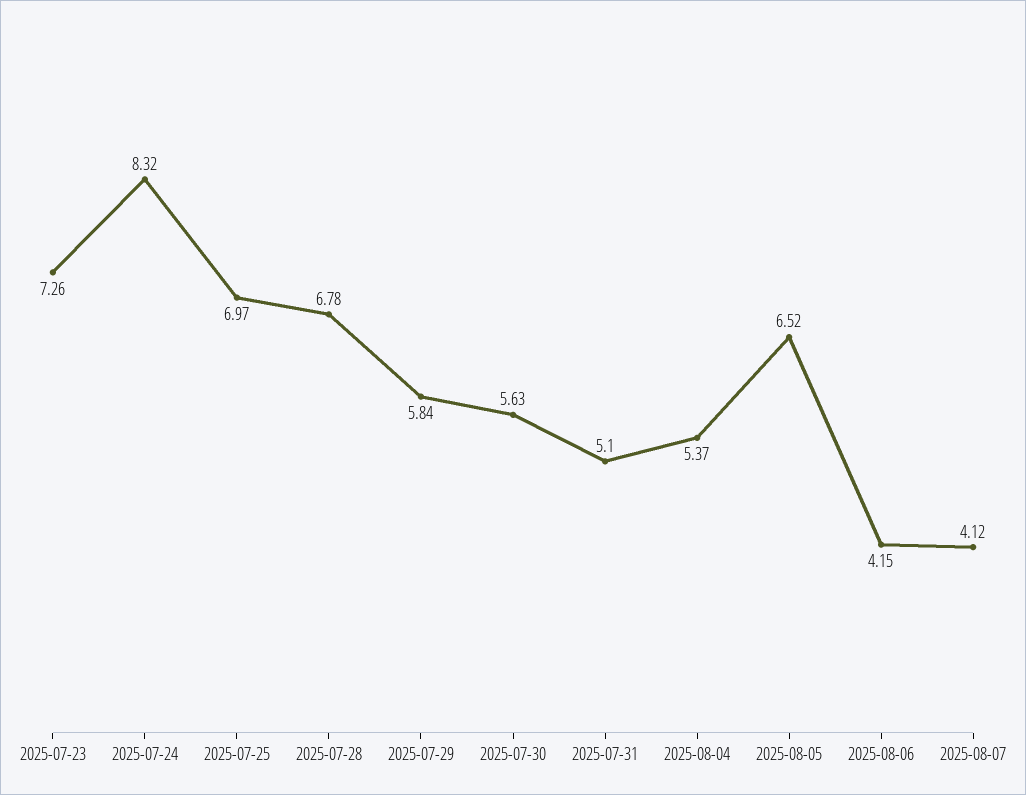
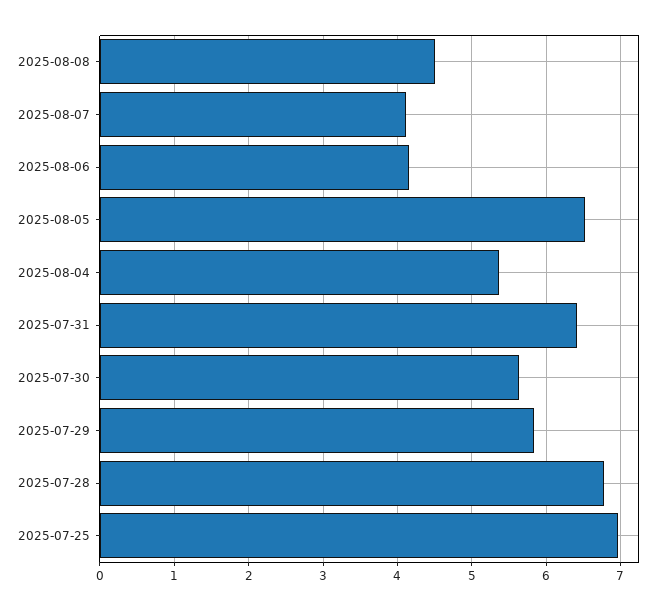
2025-07-23: 7.26 -> none
2025-07-24: 8.32 -> none
2025-07-31: 5.1 -> 6.4
2025-08-08: none -> 4.5

